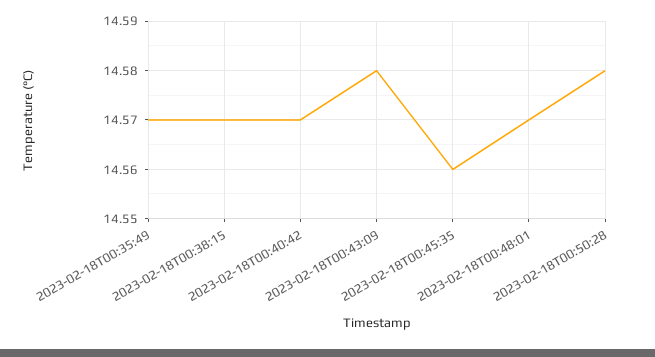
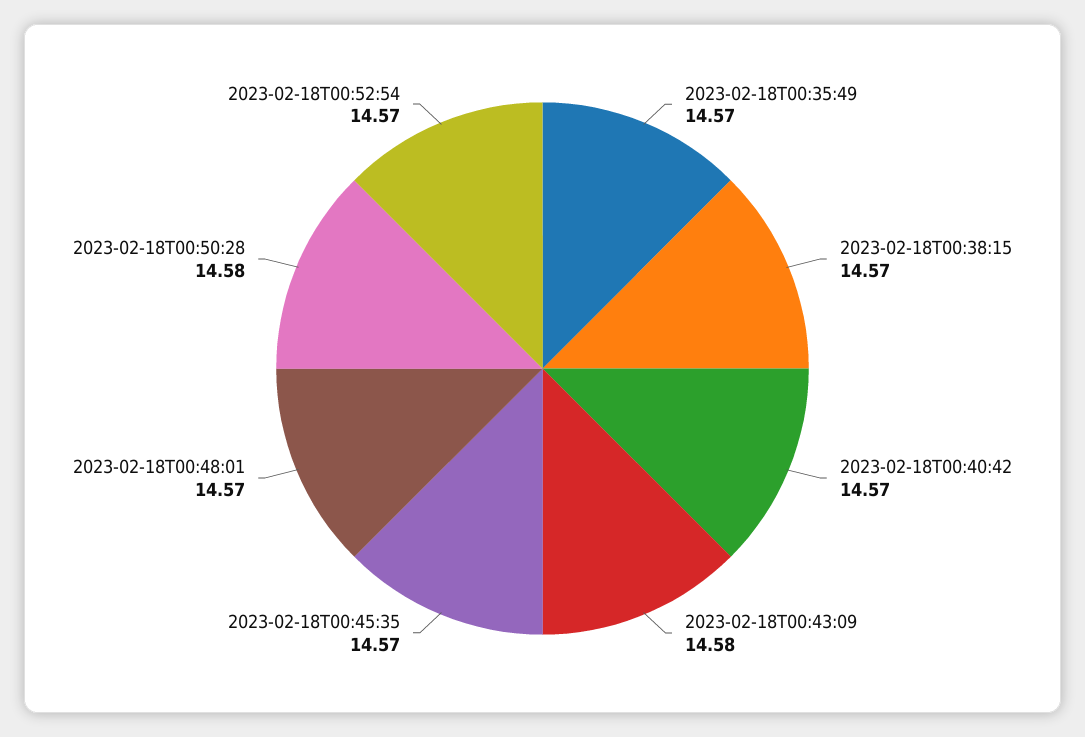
2023-02-18T00:45:35: 14.56 -> 14.57
2023-02-18T00:52:54: none -> 14.57

